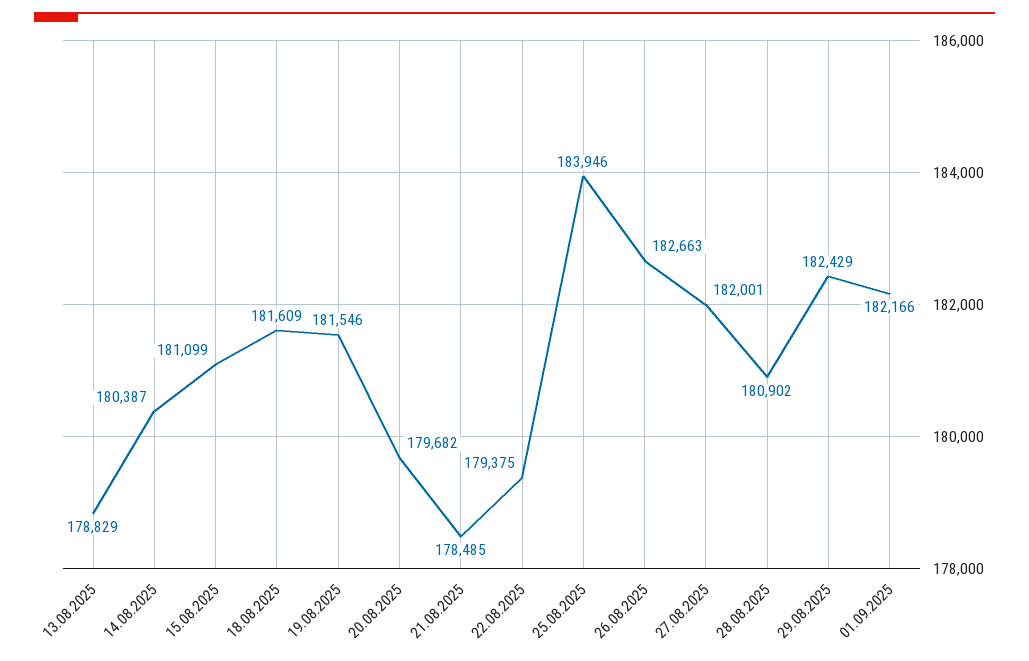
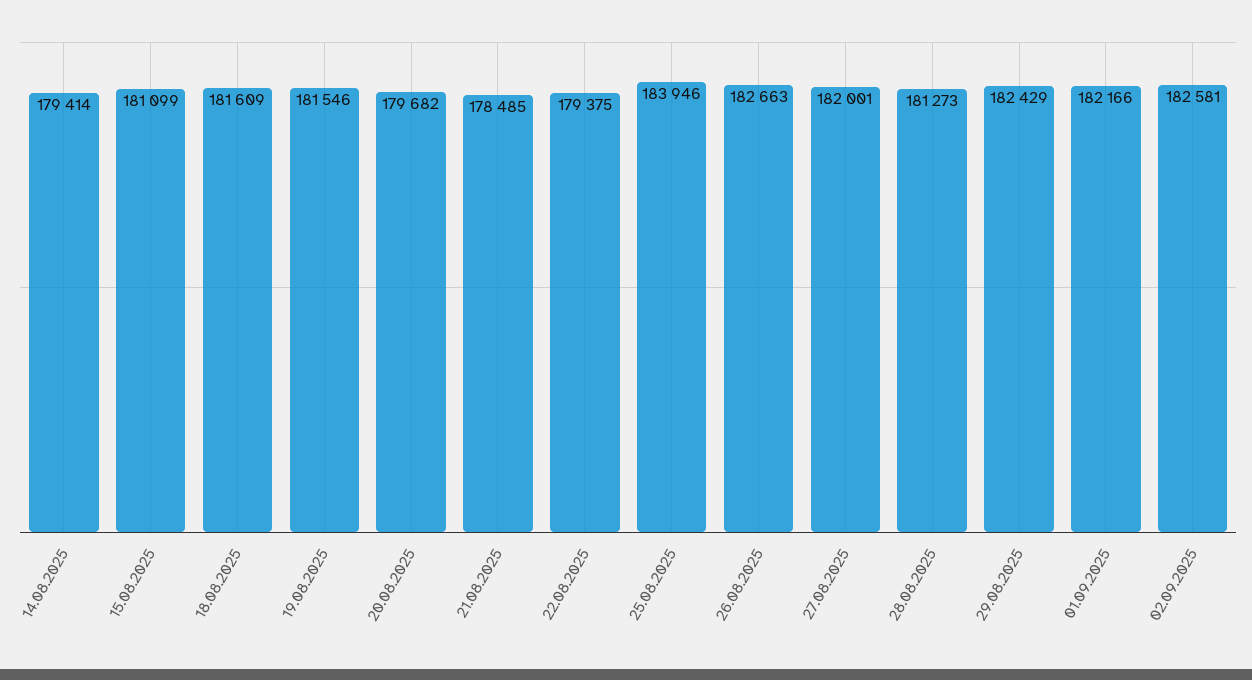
13.08.2025: 178829 -> none
14.08.2025: 180387 -> 179414
28.08.2025: 180902 -> 181273
02.09.2025: none -> 182581

